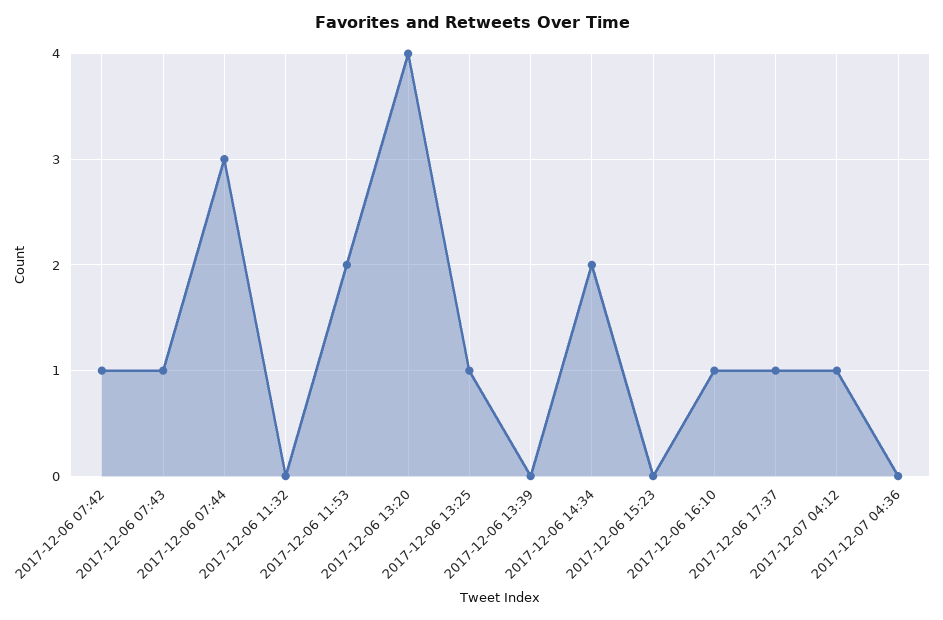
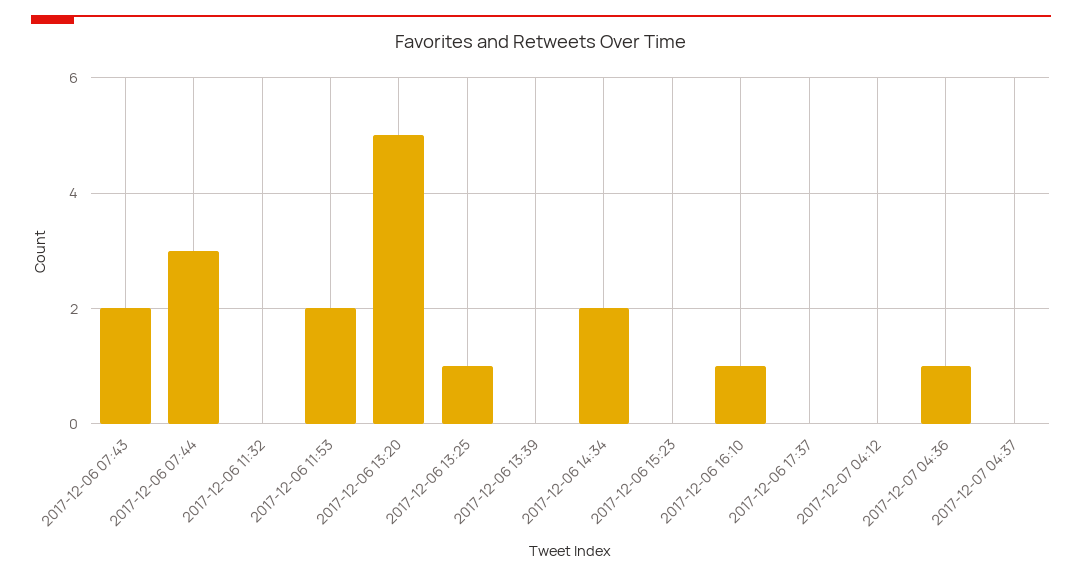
2017-12-06 07:42: 1 -> none
2017-12-06 07:43: 1 -> 2
2017-12-06 13:20: 4 -> 5
2017-12-06 17:37: 1 -> 0
2017-12-07 04:12: 1 -> 0
2017-12-07 04:36: 0 -> 1
2017-12-07 04:37: none -> 0

